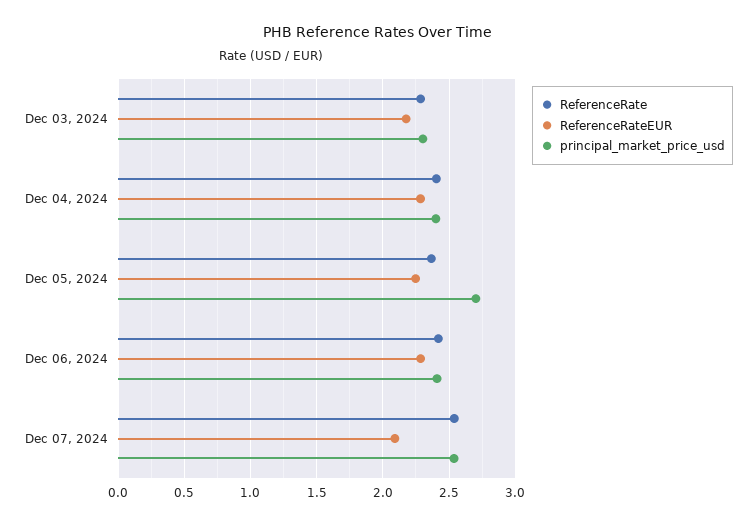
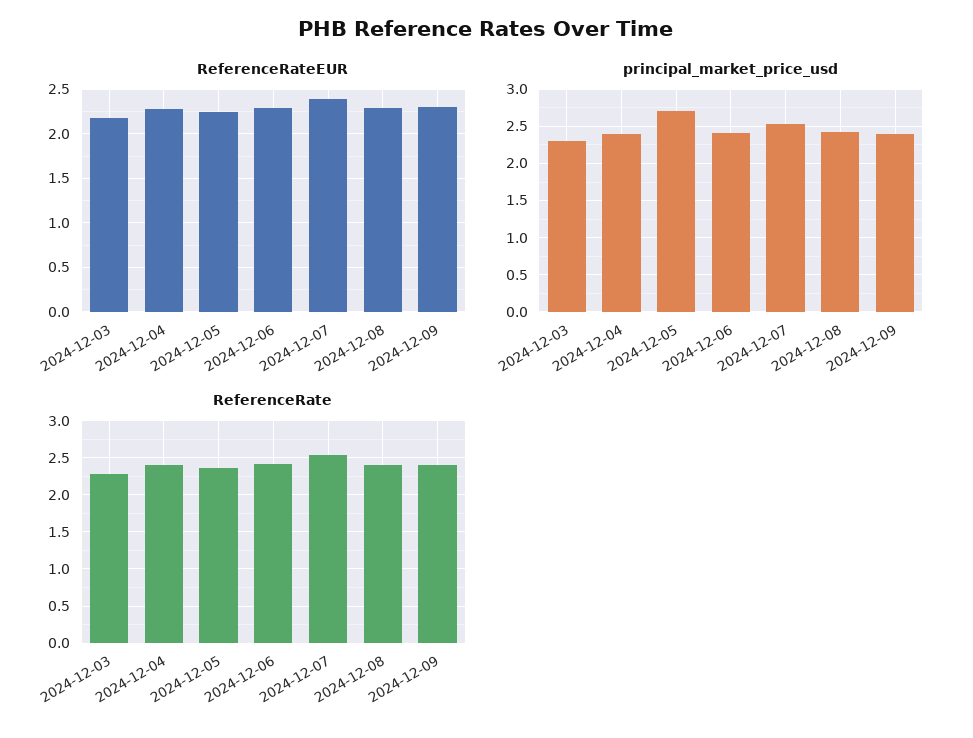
ReferenceRateEUR, Dec 07, 2024: 2.1 -> 2.4
ReferenceRateEUR, 2024-12-08: none -> 2.3
ReferenceRateEUR, 2024-12-09: none -> 2.3
principal_market_price_usd, 2024-12-08: none -> 2.4
principal_market_price_usd, 2024-12-09: none -> 2.4
ReferenceRate, 2024-12-08: none -> 2.4
ReferenceRate, 2024-12-09: none -> 2.4

